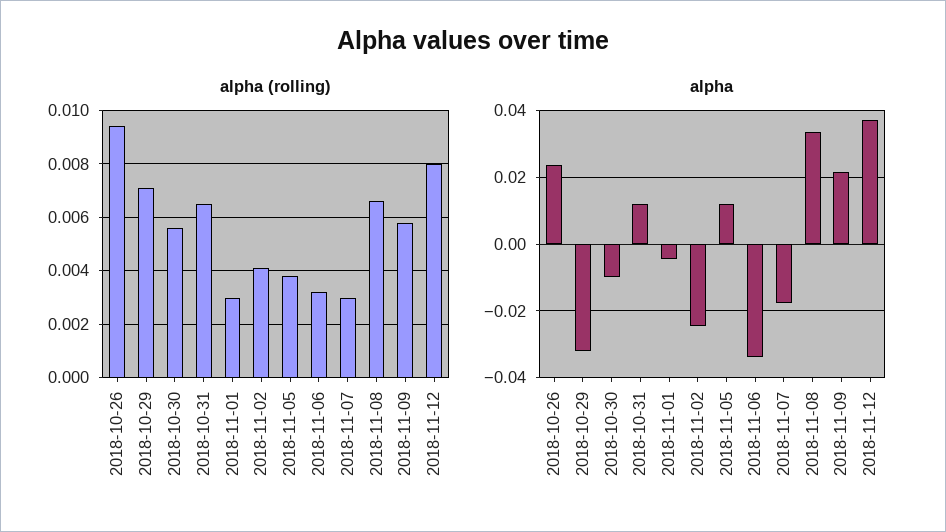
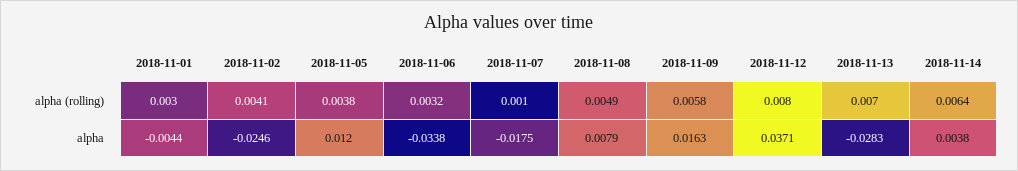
alpha (rolling), 2018-10-26: 0.0095 -> none
alpha (rolling), 2018-10-29: 0.007 -> none
alpha (rolling), 2018-10-30: 0.0055 -> none
alpha (rolling), 2018-10-31: 0.0065 -> none
alpha (rolling), 2018-11-07: 0.003 -> 0.001
alpha (rolling), 2018-11-08: 0.0065 -> 0.0049
alpha, 2018-10-26: 0.024 -> none
alpha, 2018-10-29: -0.032 -> none
alpha, 2018-10-30: -0.01 -> none
alpha, 2018-10-31: 0.012 -> none
alpha, 2018-11-08: 0.034 -> 0.0079
alpha, 2018-11-09: 0.022 -> 0.0163
alpha (rolling), 2018-11-13: none -> 0.007
alpha (rolling), 2018-11-14: none -> 0.0064
alpha, 2018-11-13: none -> -0.0283
alpha, 2018-11-14: none -> 0.0038

